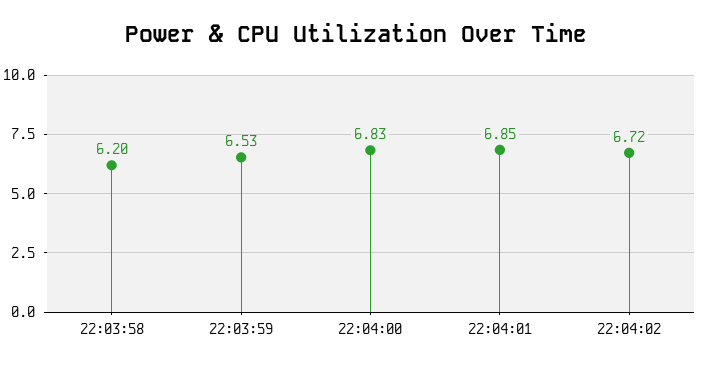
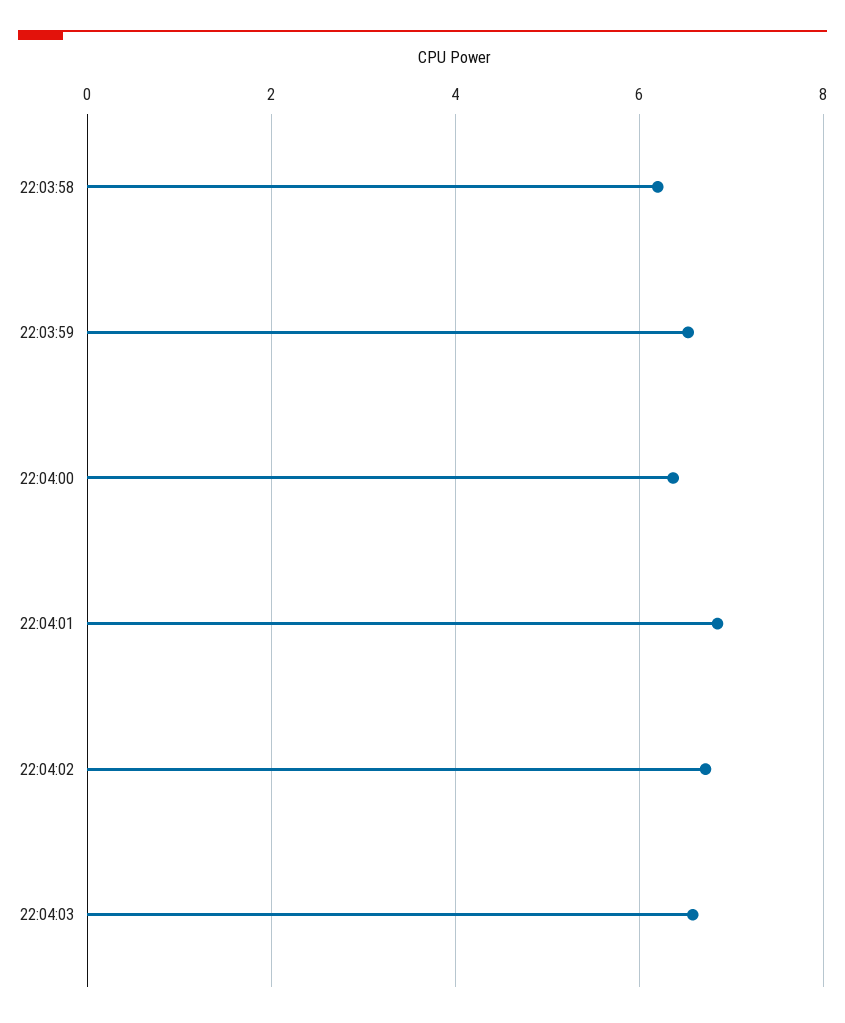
22:04:00: 6.83 -> 6.4
22:04:03: none -> 6.6

